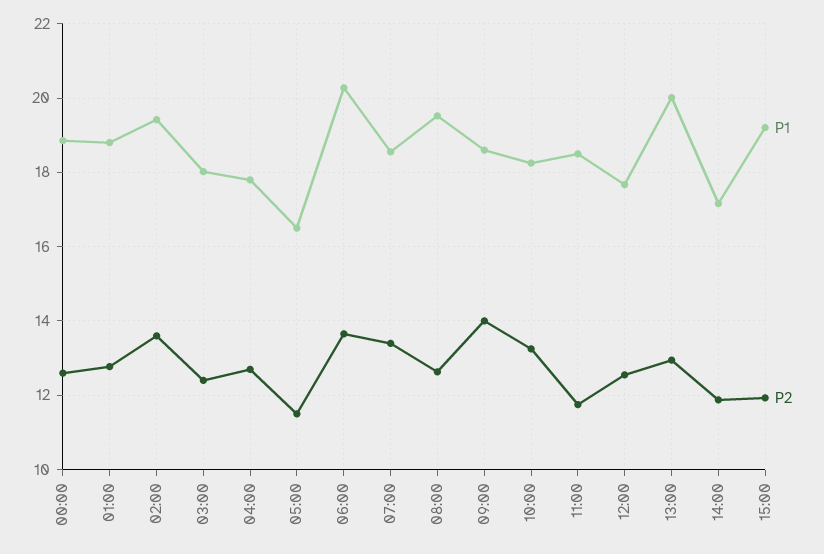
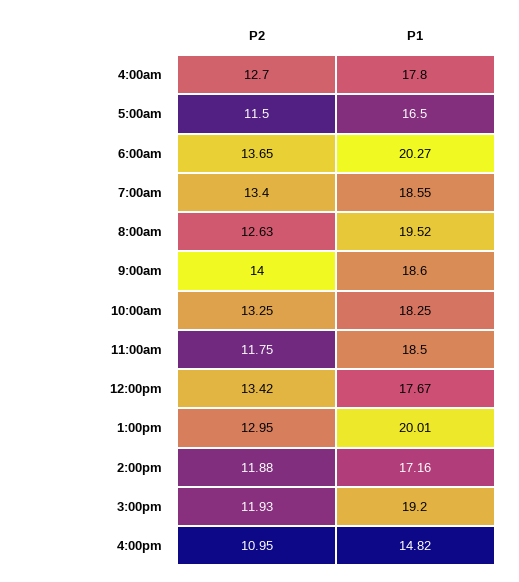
P1, 00:00: 18.8 -> none
P2, 00:00: 12.6 -> none
P1, 01:00: 18.8 -> none
P2, 01:00: 12.8 -> none
P1, 02:00: 19.4 -> none
P2, 02:00: 13.6 -> none
P1, 03:00: 18 -> none
P2, 03:00: 12.4 -> none
P2, 12:00: 12.6 -> 13.42
P2, 4:00pm: none -> 10.95
P1, 4:00pm: none -> 14.82

